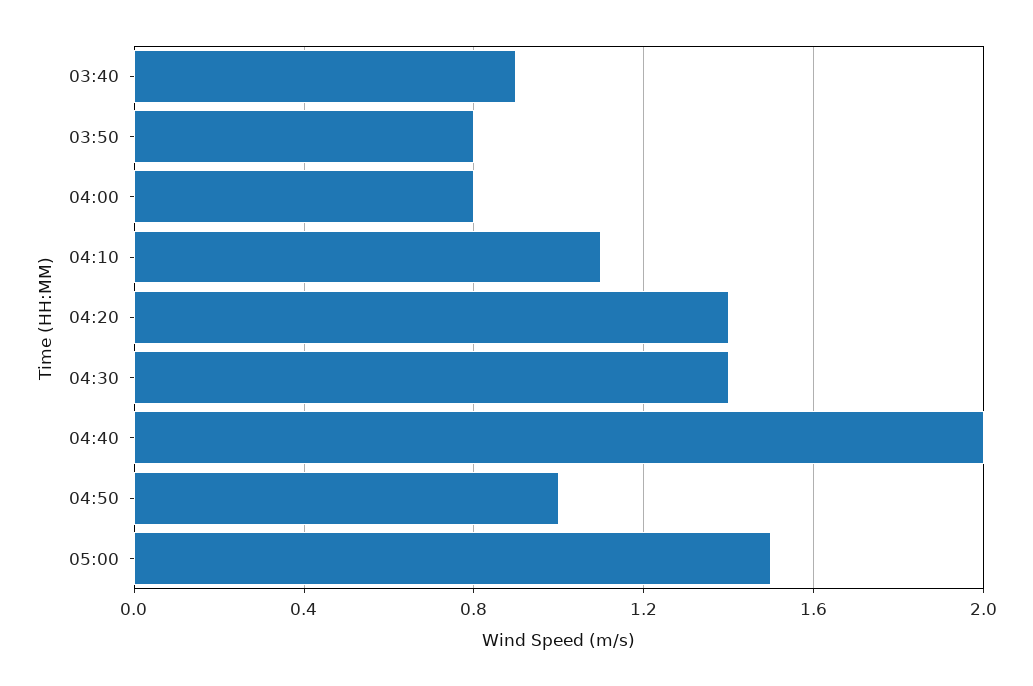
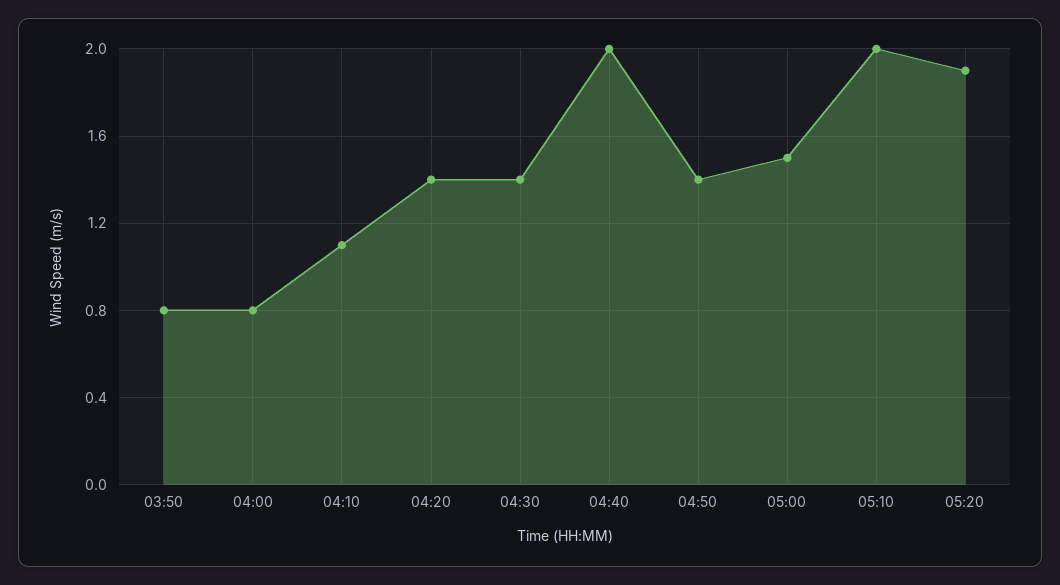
03:40: 0.9 -> none
04:50: 1 -> 1.4
05:10: none -> 2
05:20: none -> 1.9

